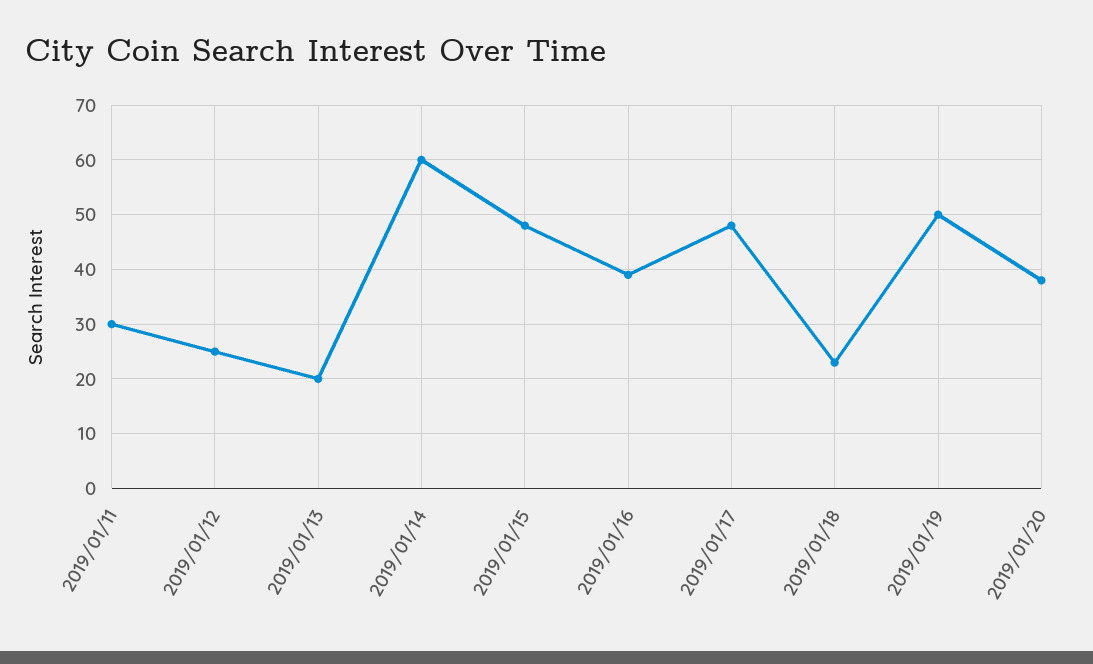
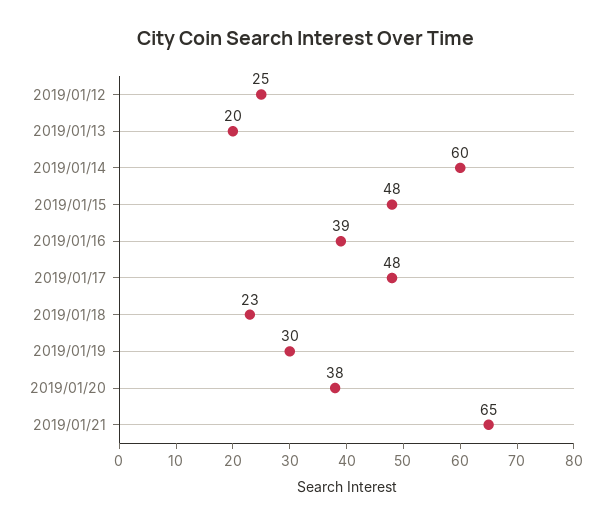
2019/01/11: 30 -> none
2019/01/19: 50 -> 30
2019/01/21: none -> 65

